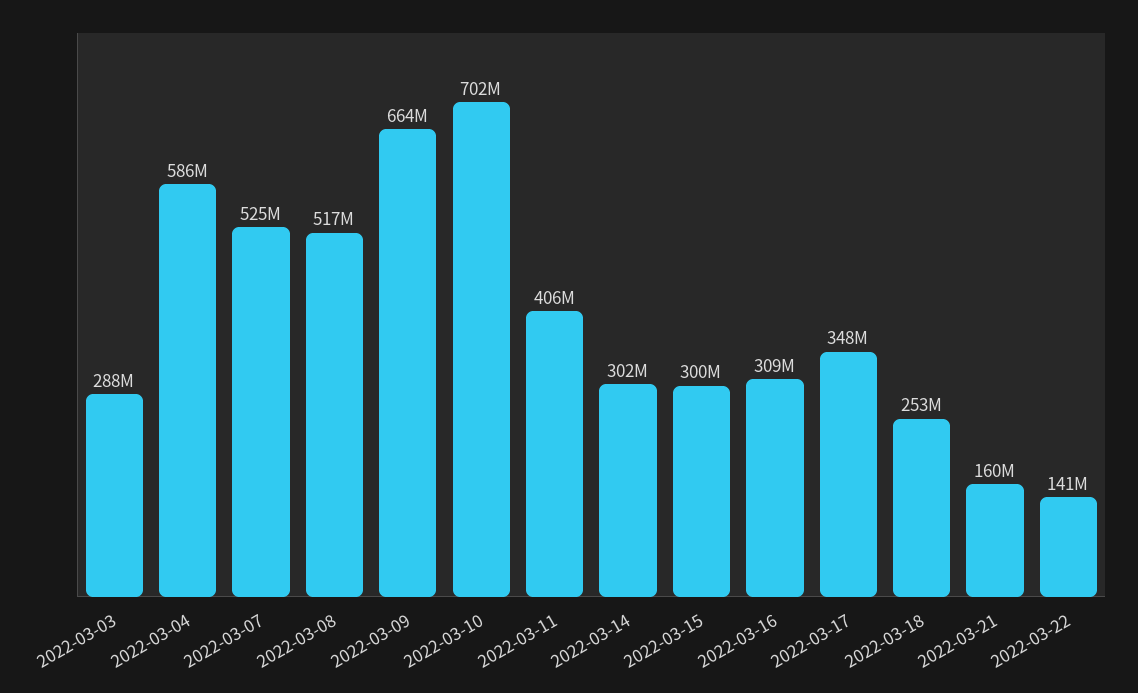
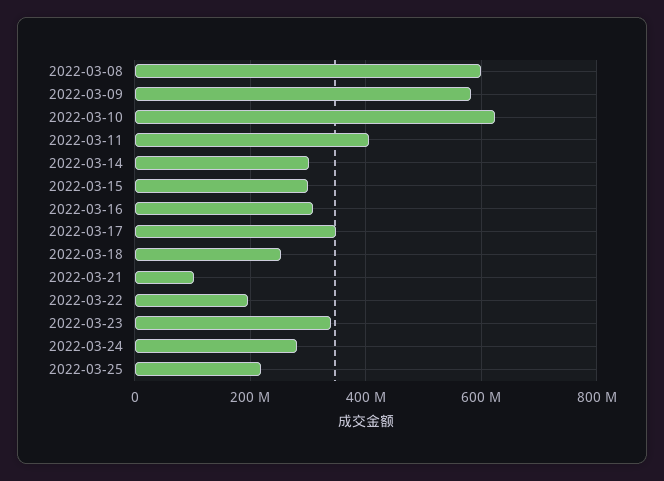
2022-03-03: 288000000 -> none
2022-03-04: 586000000 -> none
2022-03-07: 525000000 -> none
2022-03-08: 517000000 -> 600000000
2022-03-09: 664000000 -> 580000000
2022-03-10: 702000000 -> 620000000
2022-03-21: 160000000 -> 100000000
2022-03-22: 141000000 -> 200000000
2022-03-23: none -> 340000000
2022-03-24: none -> 280000000
2022-03-25: none -> 220000000

